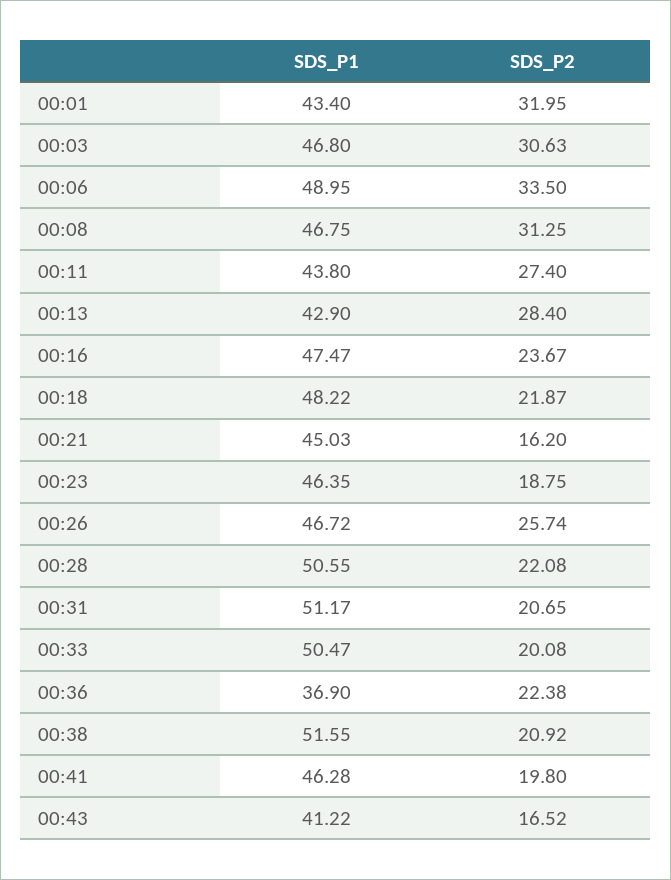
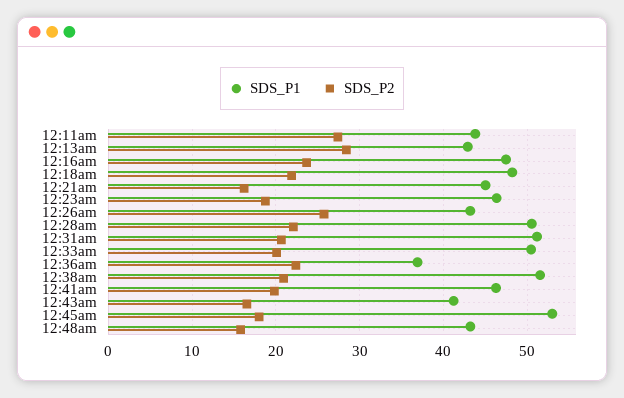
SDS_P1, 00:01: 43.4 -> none
SDS_P2, 00:01: 31.95 -> none
SDS_P1, 00:03: 46.8 -> none
SDS_P2, 00:03: 30.63 -> none
SDS_P1, 00:06: 48.95 -> none
SDS_P2, 00:06: 33.5 -> none
SDS_P1, 00:08: 46.75 -> none
SDS_P2, 00:08: 31.25 -> none
SDS_P1, 00:26: 46.72 -> 43
SDS_P1, 12:45am: none -> 53
SDS_P2, 12:45am: none -> 18
SDS_P1, 12:48am: none -> 43
SDS_P2, 12:48am: none -> 16

